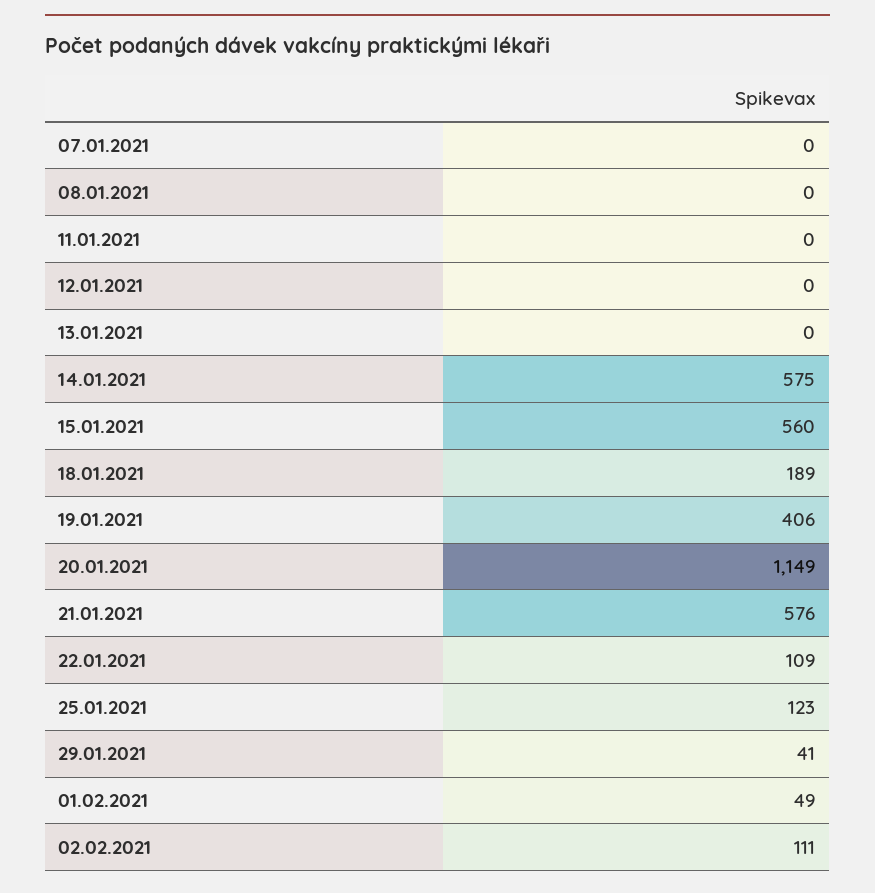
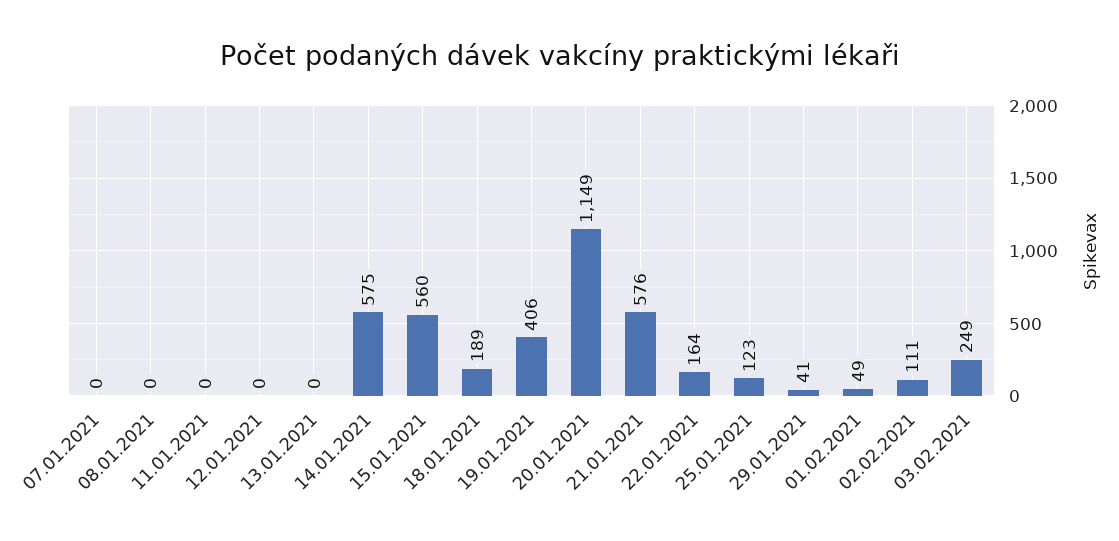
22.01.2021: 109 -> 164
03.02.2021: none -> 249

